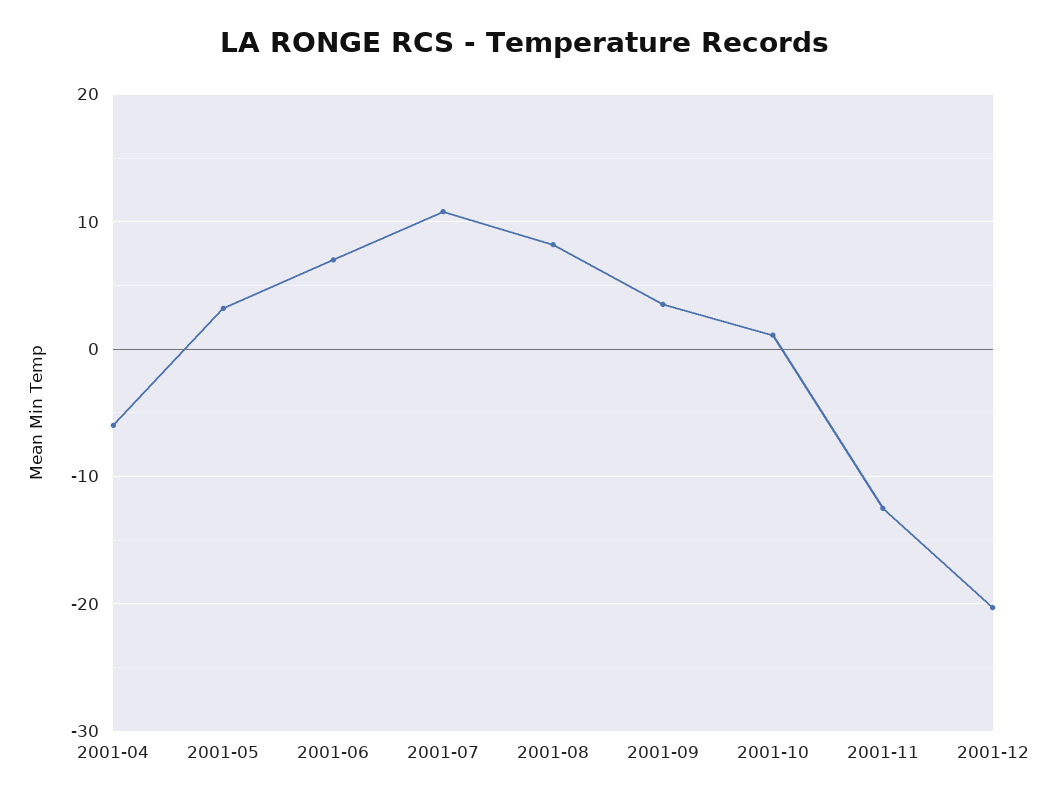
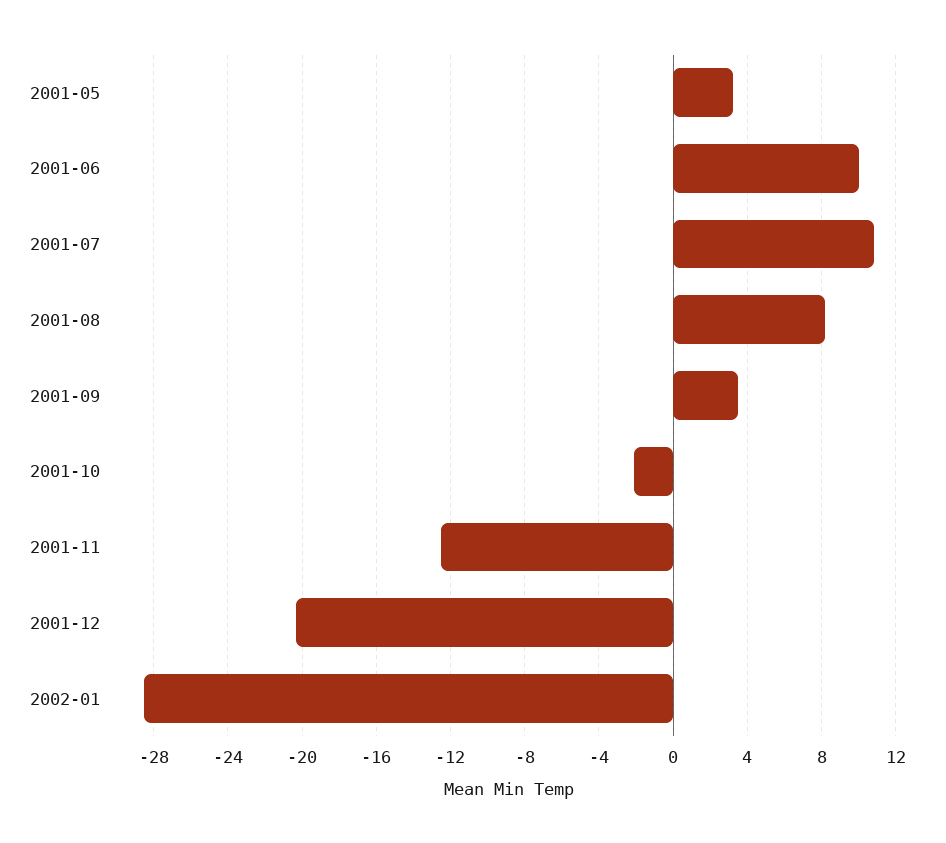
2001-04: -6 -> none
2001-06: 7 -> 10
2001-10: 1 -> -2
2002-01: none -> -28.5

